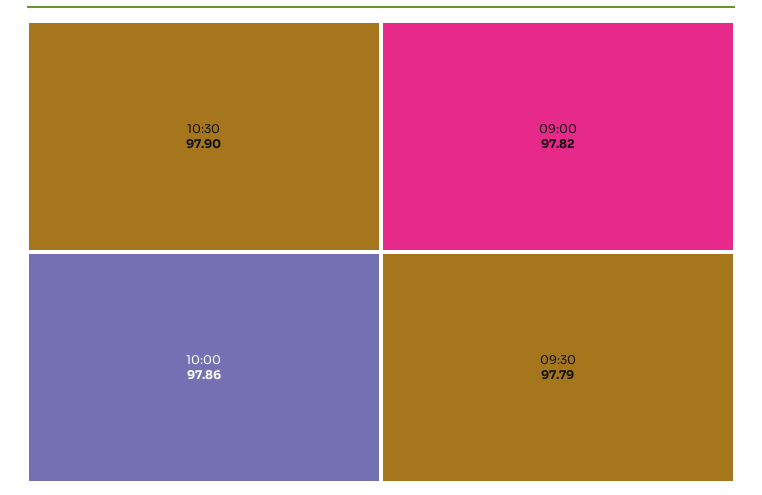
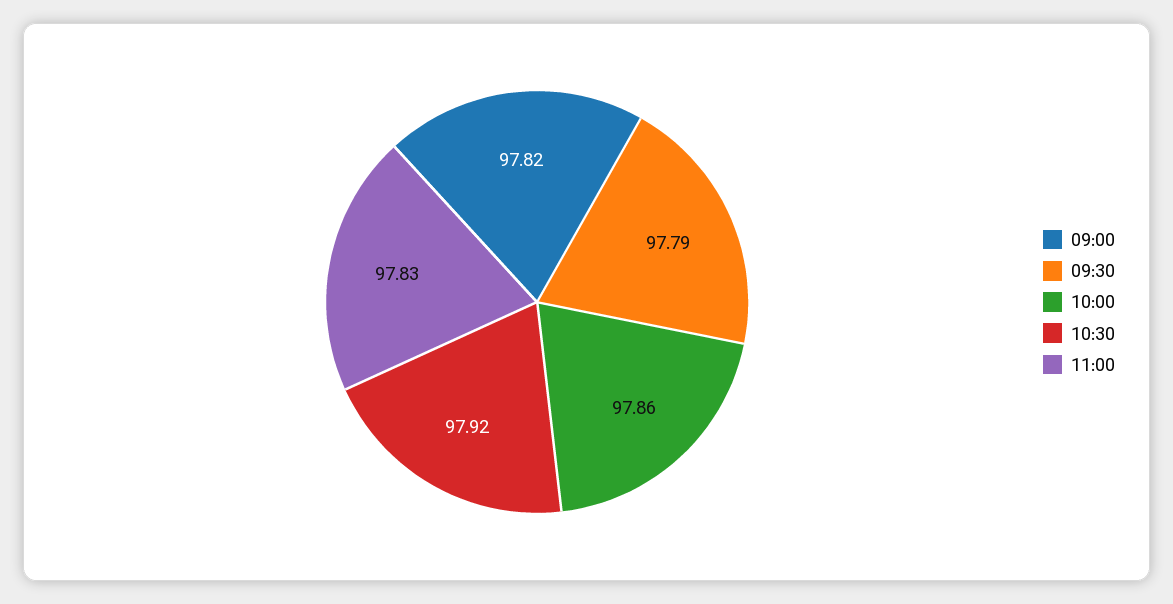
10:30: 97.9 -> 97.92
11:00: none -> 97.83

